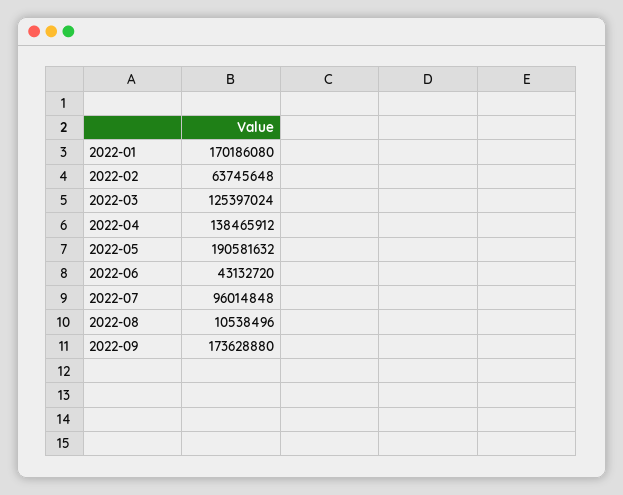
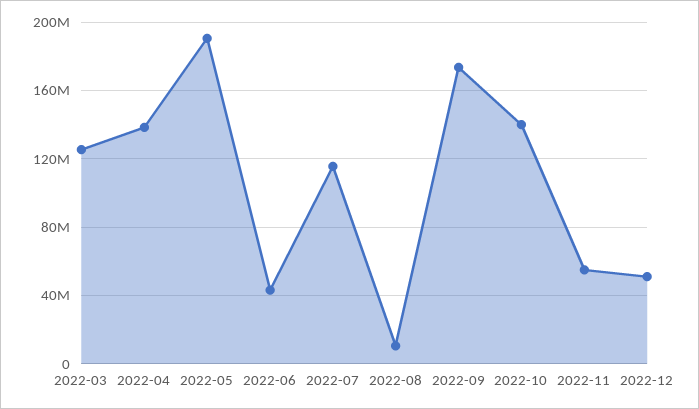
2022-01: 170186080 -> none
2022-02: 63745648 -> none
2022-07: 96014848 -> 115000000
2022-10: none -> 140000000
2022-11: none -> 55000000
2022-12: none -> 50000000

